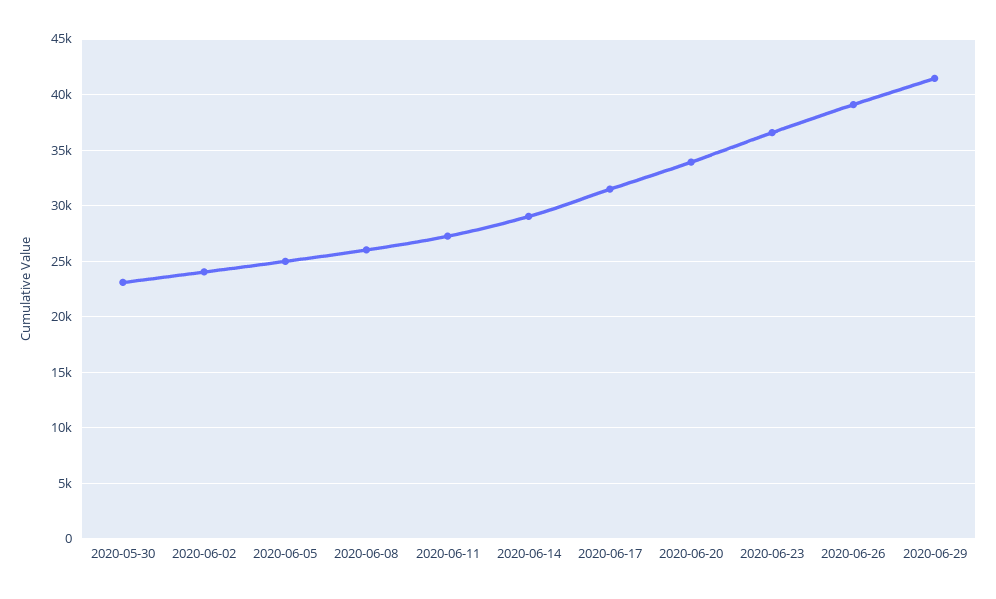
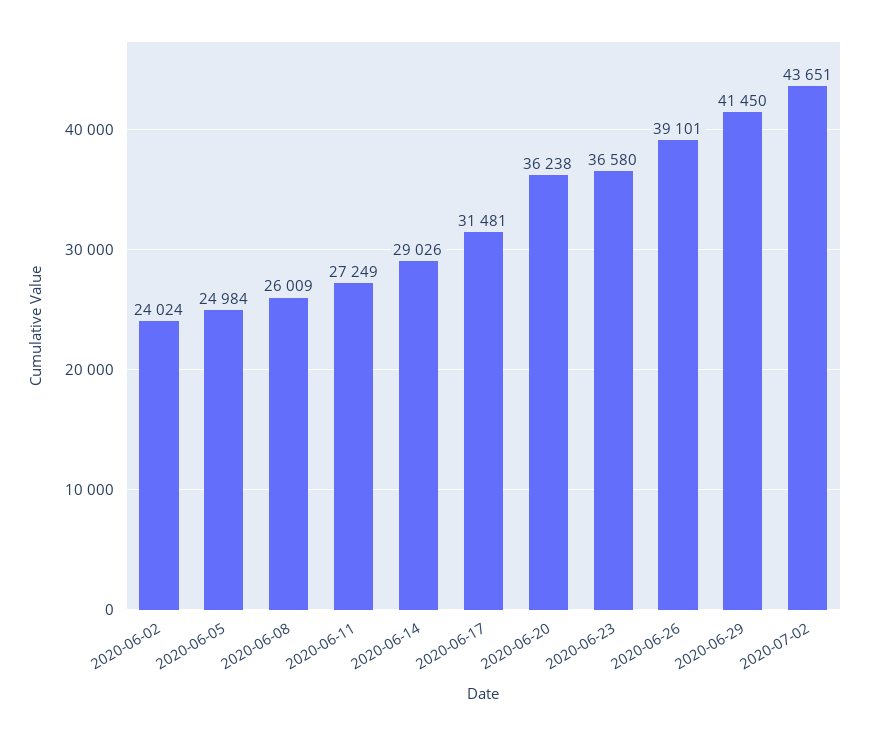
2020-05-30: 23000 -> none
2020-06-20: 34000 -> 36238
2020-07-02: none -> 43651

